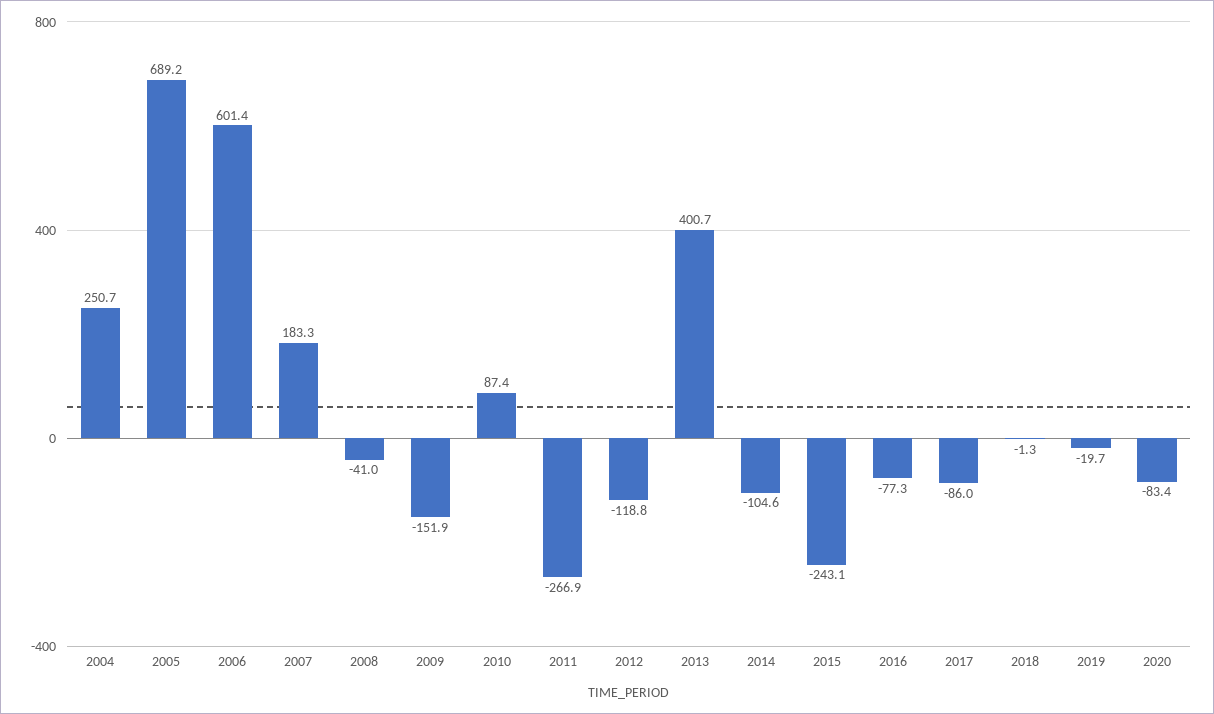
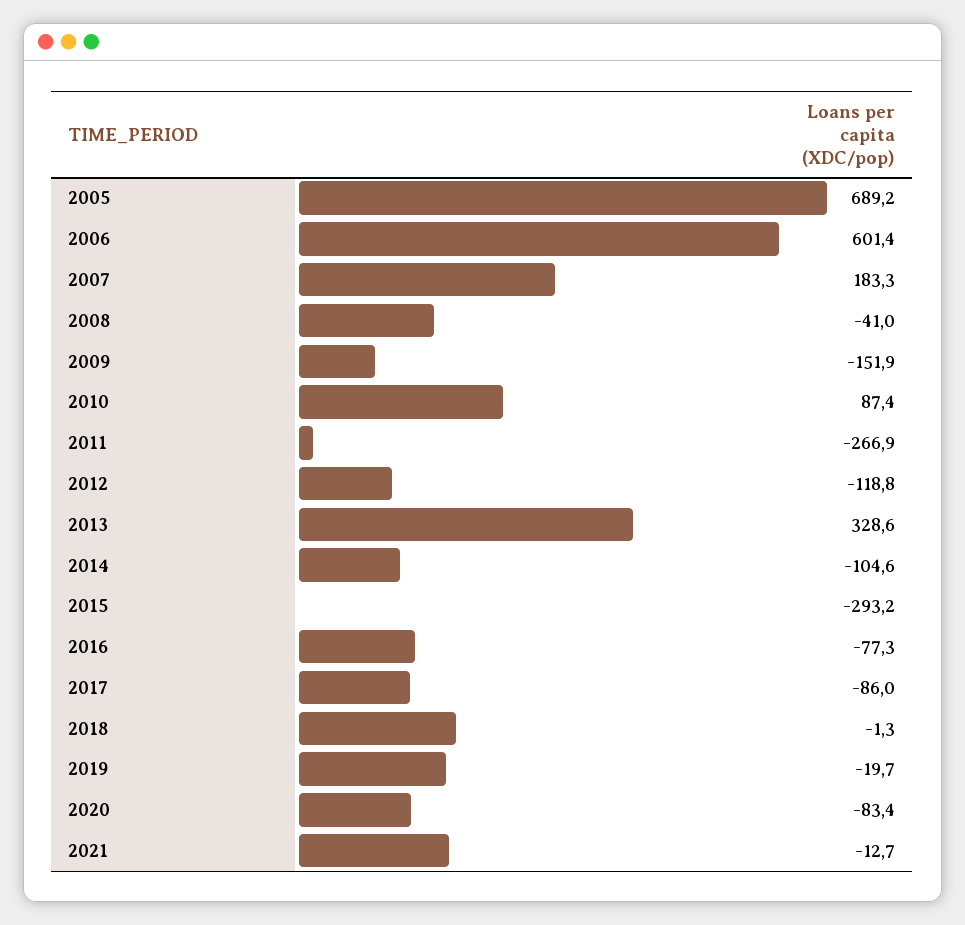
2004: 250.7 -> none
2013: 400.7 -> 328.6
2015: -243.1 -> -293.2
2021: none -> -12.7

